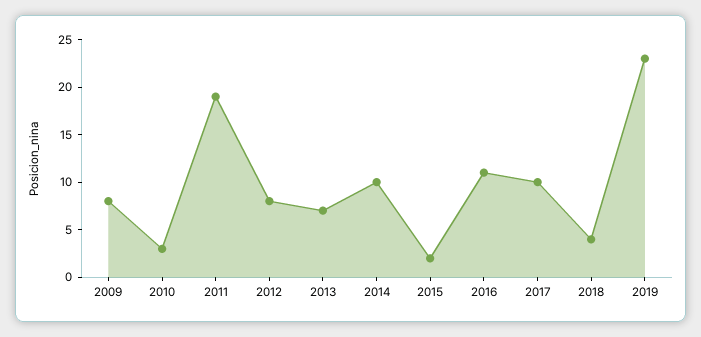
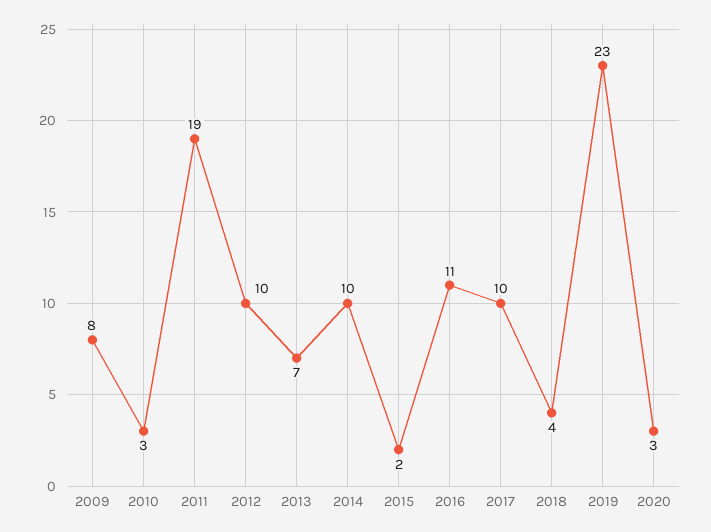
2012: 8 -> 10
2020: none -> 3

